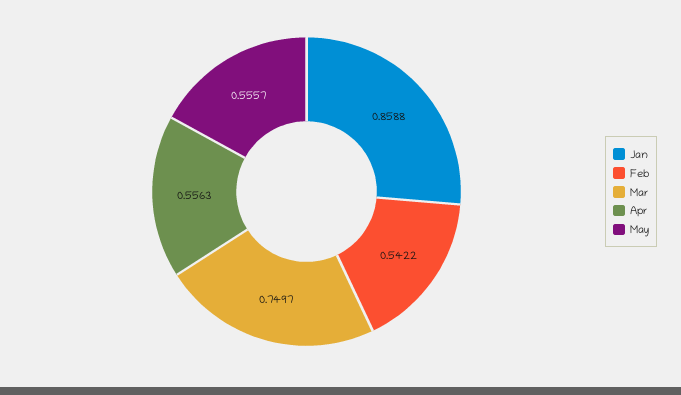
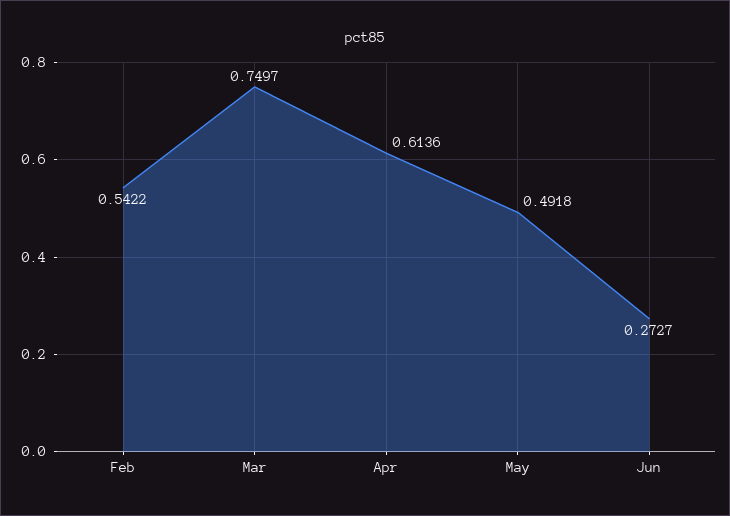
Jan: 0.8588 -> none
Apr: 0.5563 -> 0.6136
May: 0.5557 -> 0.4918
Jun: none -> 0.2727

